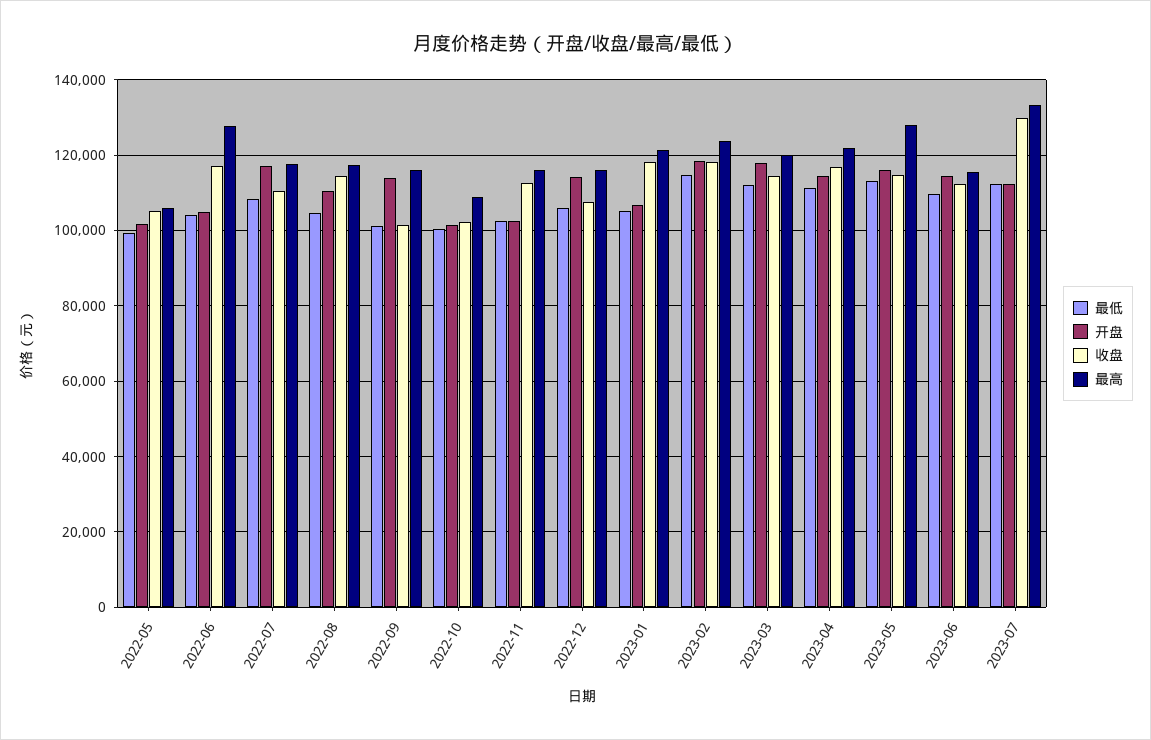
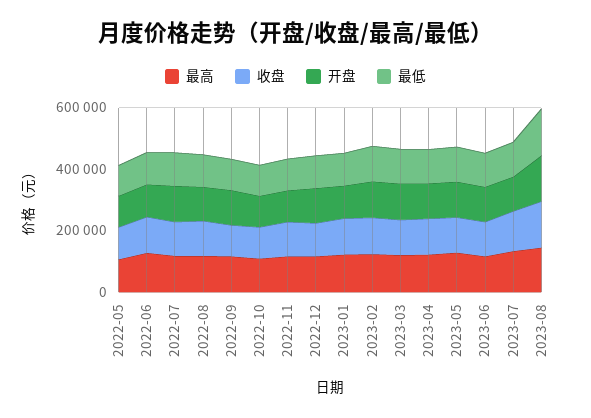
最高, 2023-08: none -> 150000
收盘, 2023-08: none -> 150000
开盘, 2023-08: none -> 150000
最低, 2023-08: none -> 150000

